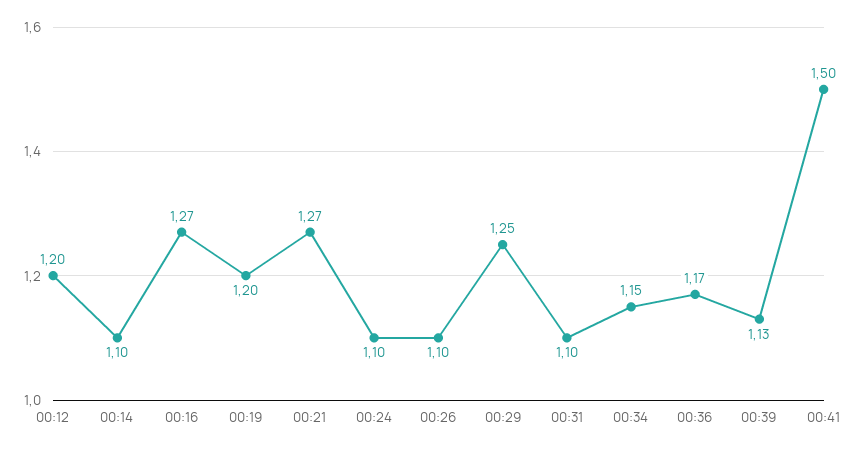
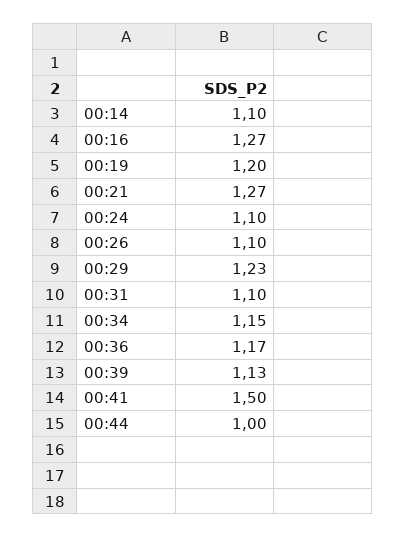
00:12: 1.2 -> none
00:29: 1.25 -> 1.23
00:44: none -> 1

